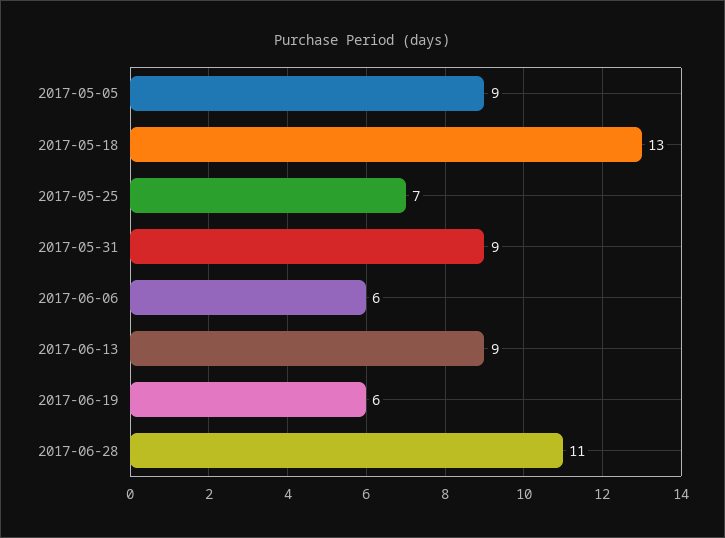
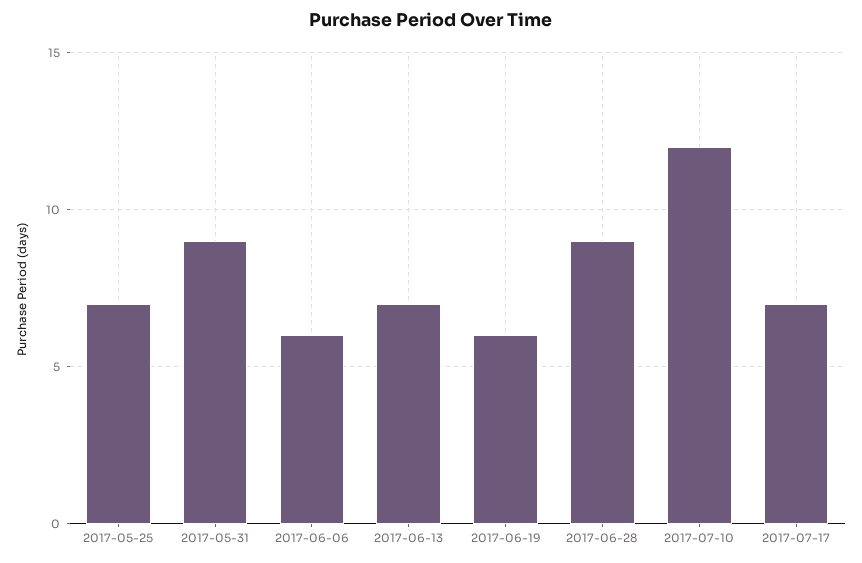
2017-05-05: 9 -> none
2017-05-18: 13 -> none
2017-06-13: 9 -> 7
2017-06-28: 11 -> 9
2017-07-10: none -> 12
2017-07-17: none -> 7

